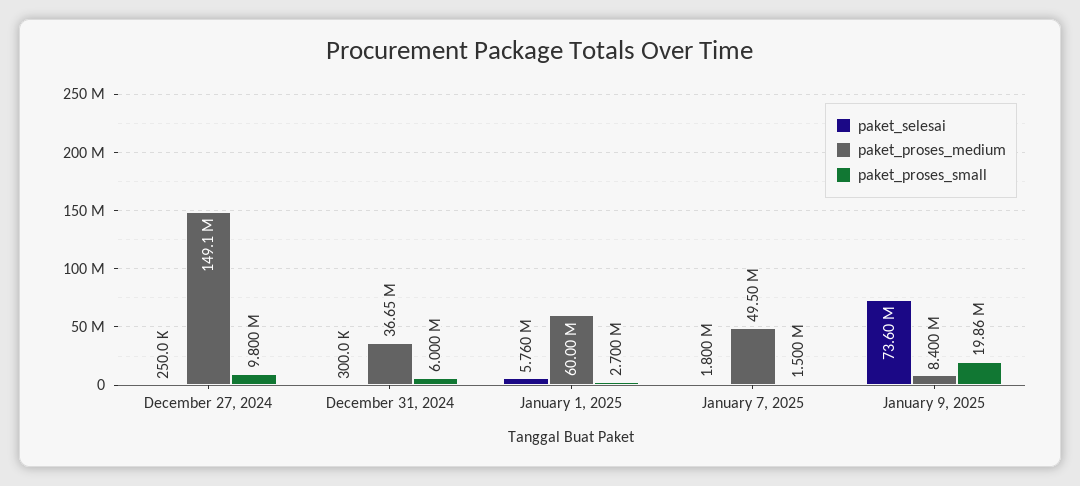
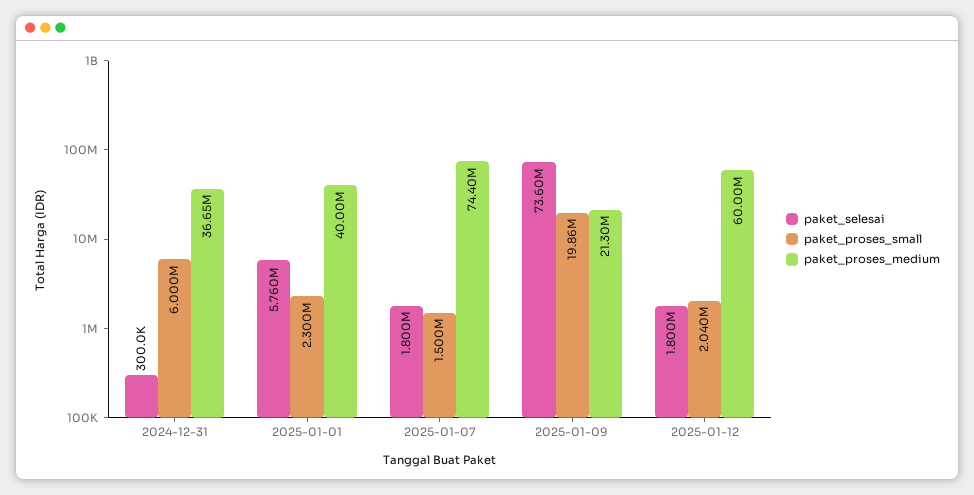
paket_selesai, December 27, 2024: 250000 -> none
paket_proses_medium, December 27, 2024: 149100000 -> none
paket_proses_small, December 27, 2024: 9800000 -> none
paket_proses_medium, January 1, 2025: 60000000 -> 40000000
paket_proses_small, January 1, 2025: 2700000 -> 2300000
paket_proses_medium, January 7, 2025: 49500000 -> 74400000
paket_proses_medium, January 9, 2025: 8400000 -> 21300000
paket_selesai, 2025-01-12: none -> 1800000
paket_proses_small, 2025-01-12: none -> 2040000
paket_proses_medium, 2025-01-12: none -> 60000000

